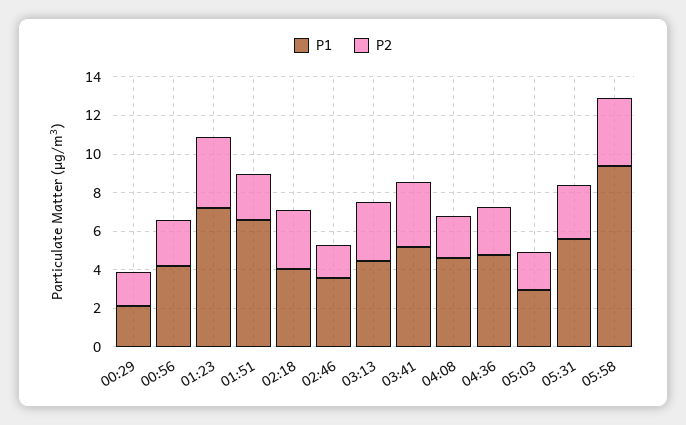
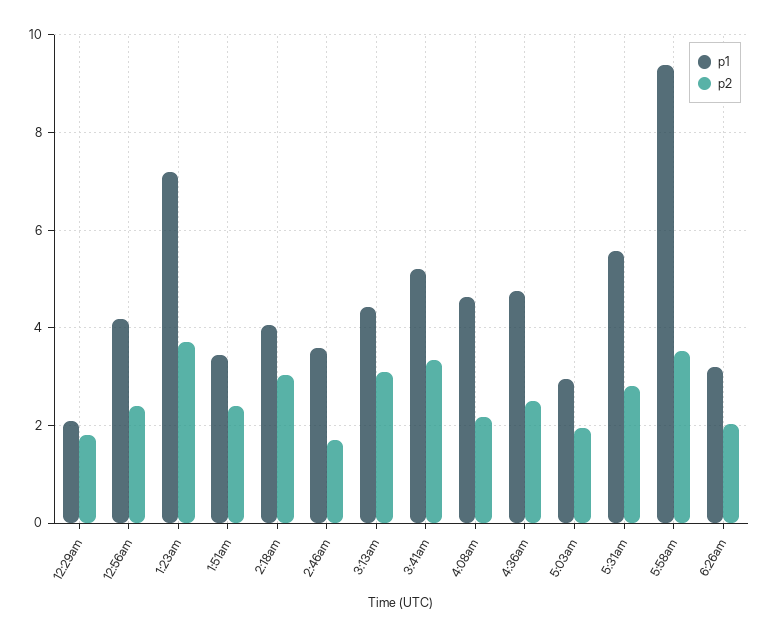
P1, 01:51: 6.5 -> 3.4
P1, 6:26am: none -> 3.2
P2, 6:26am: none -> 2

